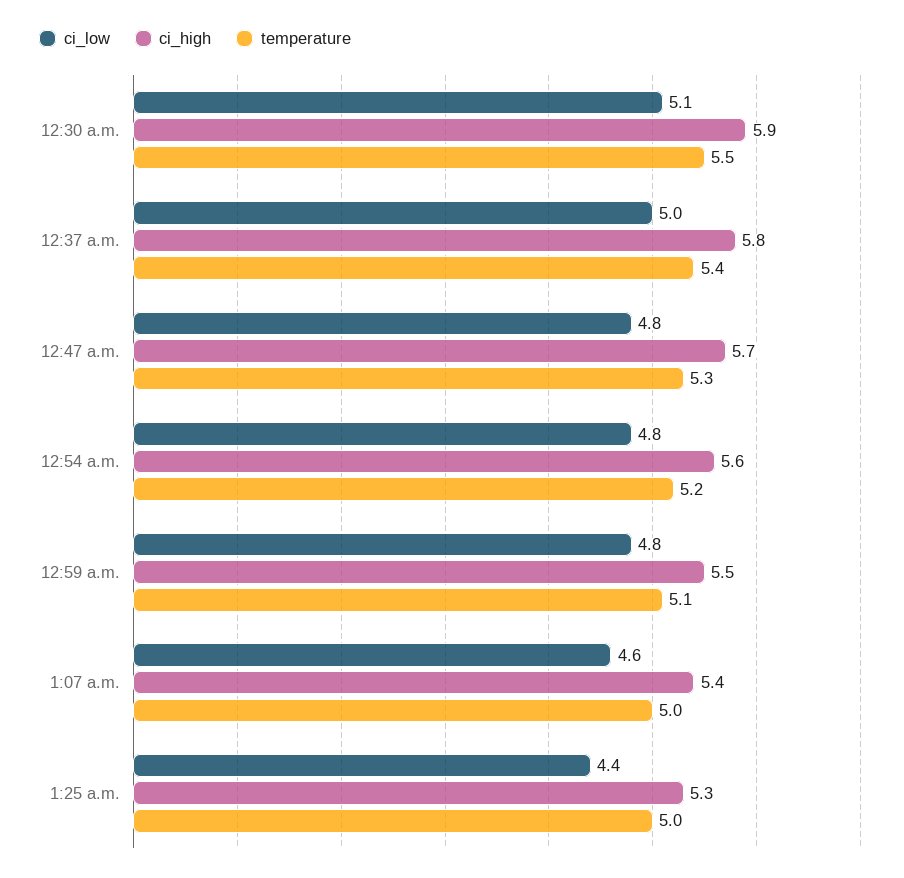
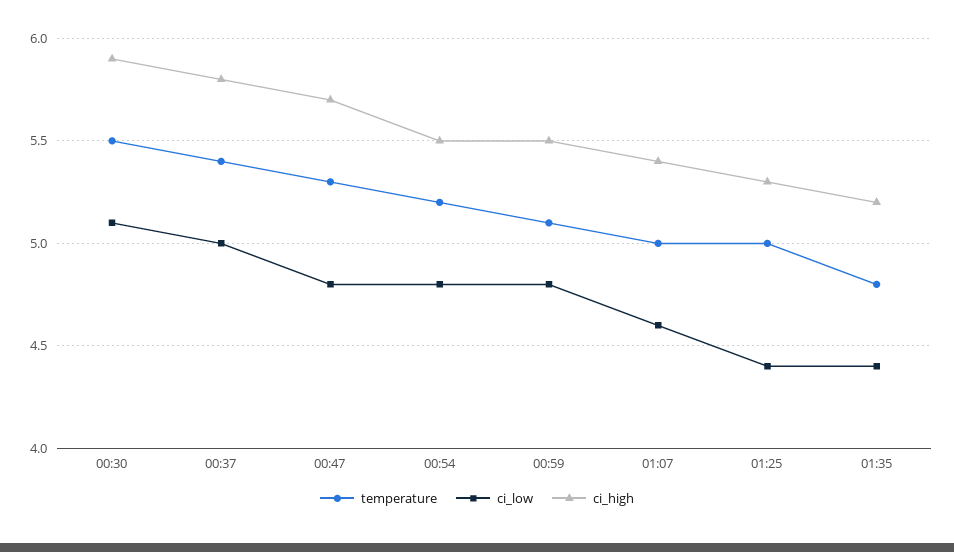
ci_high, 12:54 a.m.: 5.6 -> 5.5
temperature, 01:35: none -> 4.8
ci_low, 01:35: none -> 4.4
ci_high, 01:35: none -> 5.2

